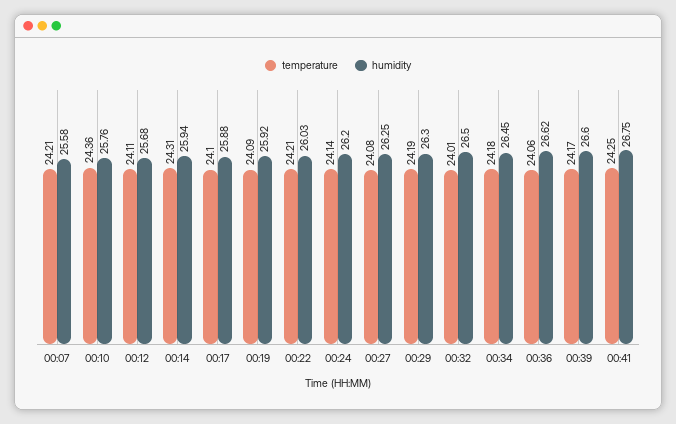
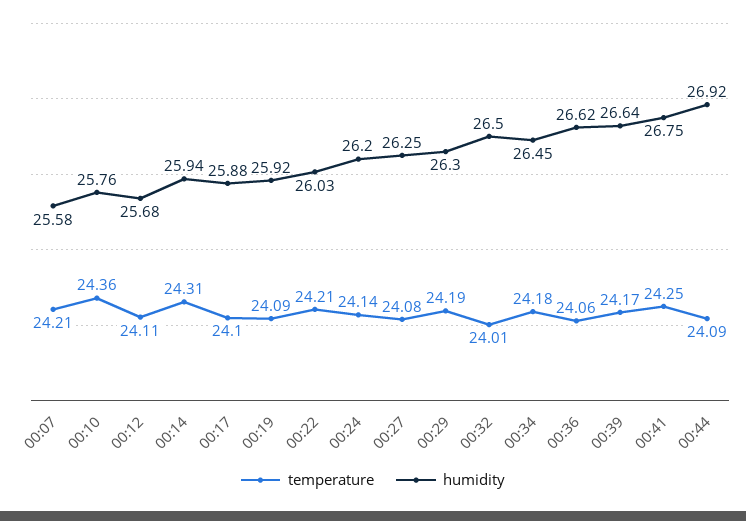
humidity, 00:39: 26.6 -> 26.64
temperature, 00:44: none -> 24.09
humidity, 00:44: none -> 26.92

